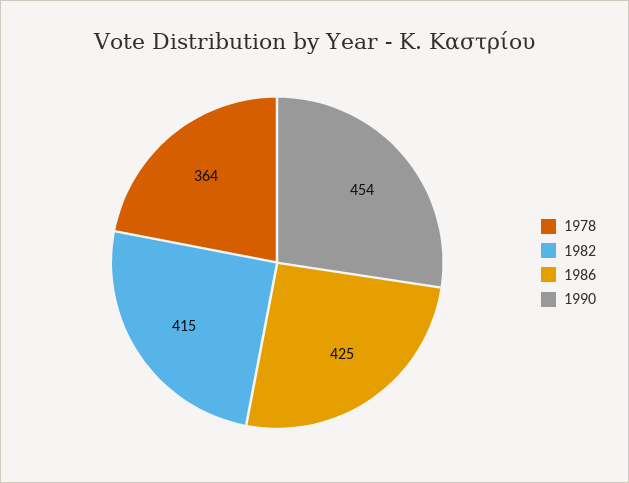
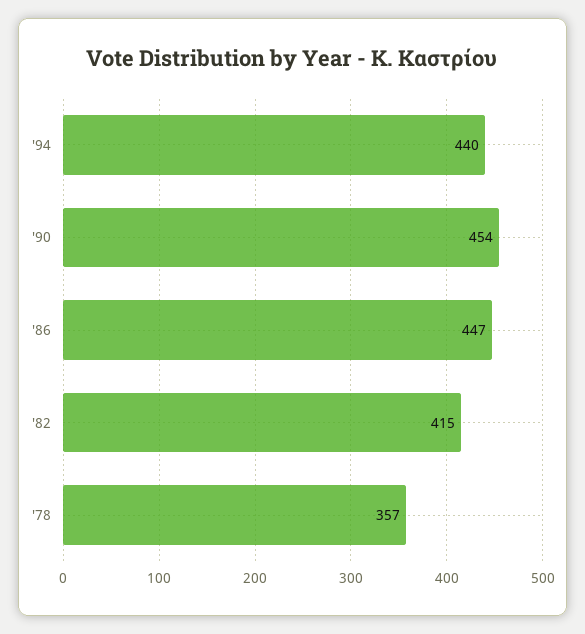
1978: 364 -> 357
1986: 425 -> 447
'94: none -> 440

